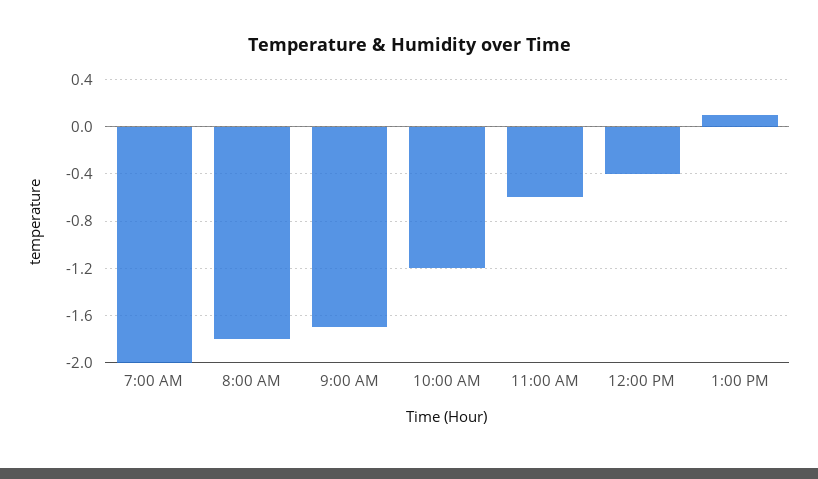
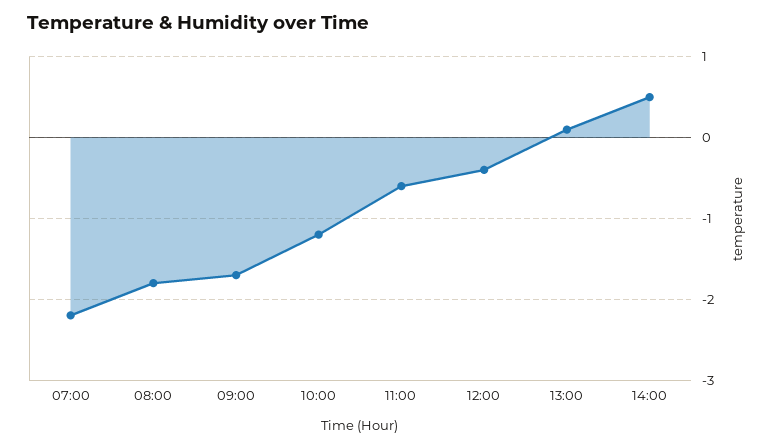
7:00 AM: -2 -> -2.2
14:00: none -> 0.5

